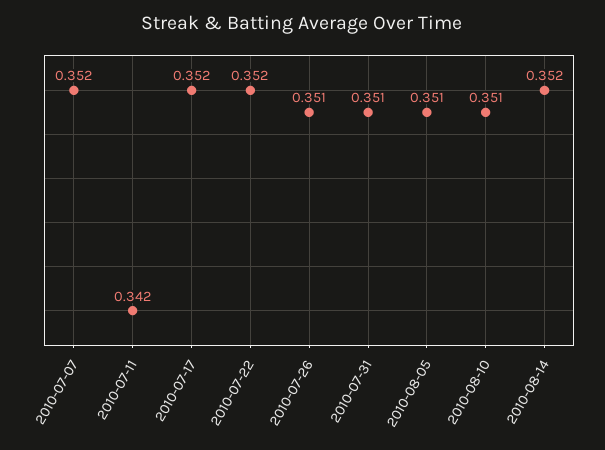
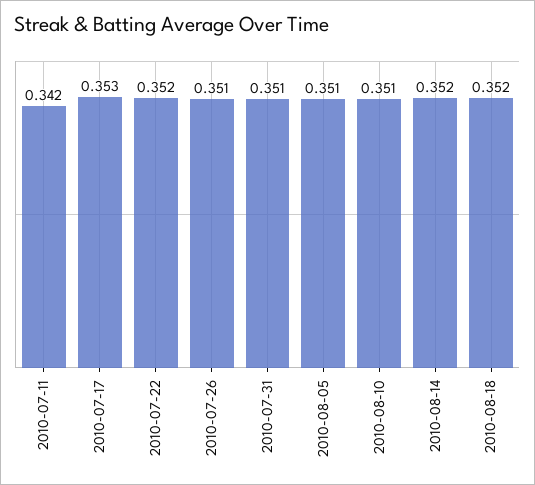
2010-07-07: 0.352 -> none
2010-07-17: 0.352 -> 0.353
2010-08-18: none -> 0.352

